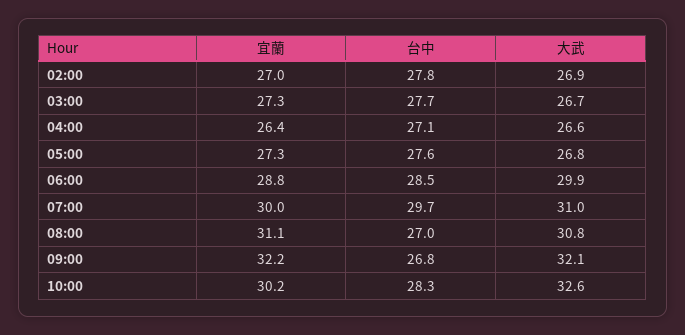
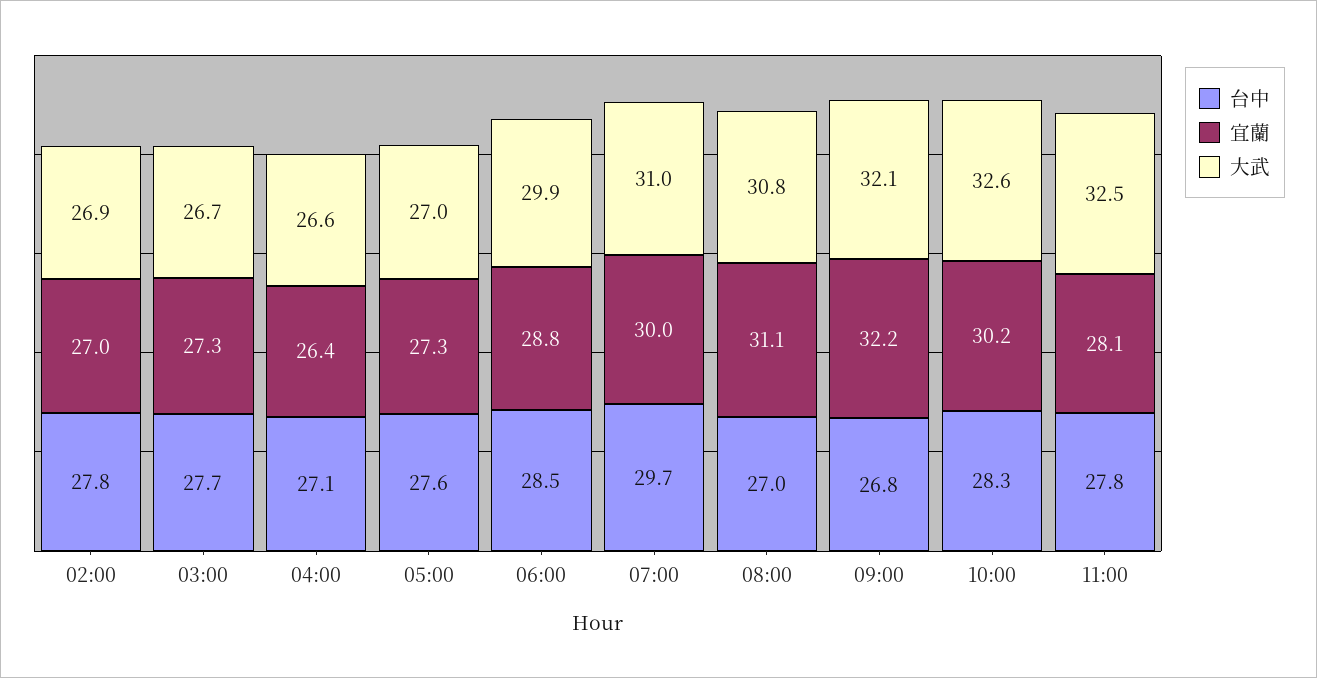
大武, 05:00: 26.8 -> 27
台中, 11:00: none -> 27.8
宜蘭, 11:00: none -> 28.1
大武, 11:00: none -> 32.5

